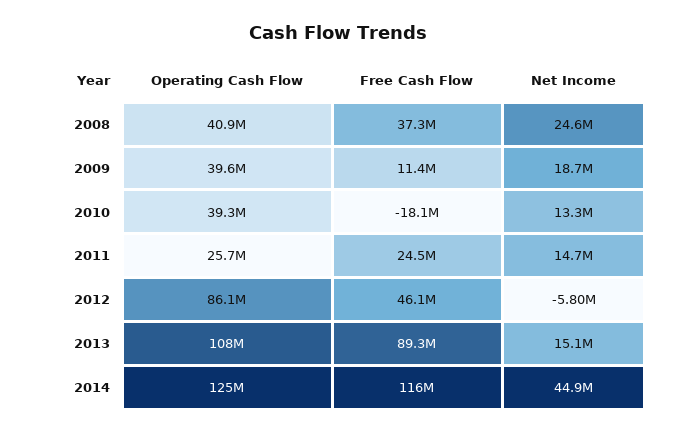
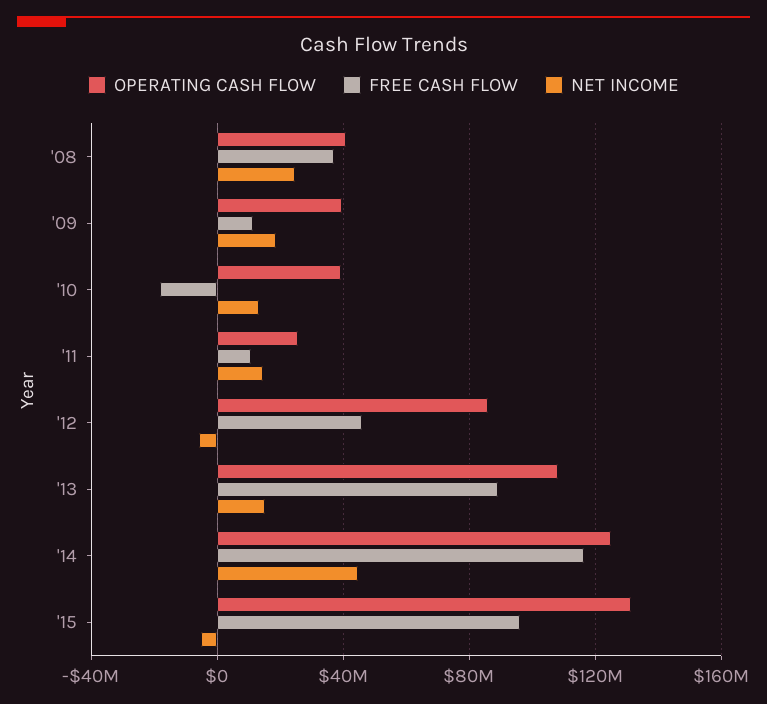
Free Cash Flow, 2011: 24500000 -> 10000000
Operating Cash Flow, '15: none -> 130000000
Free Cash Flow, '15: none -> 95000000
Net Income, '15: none -> -5000000

